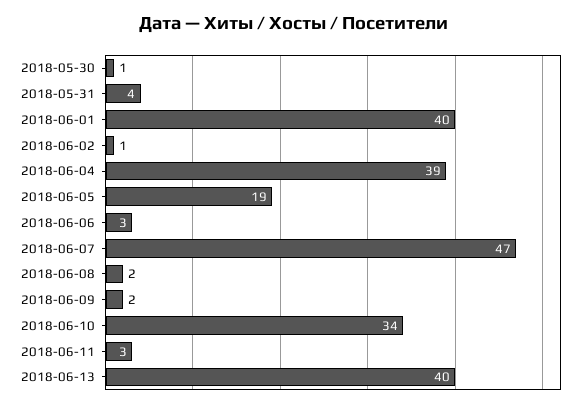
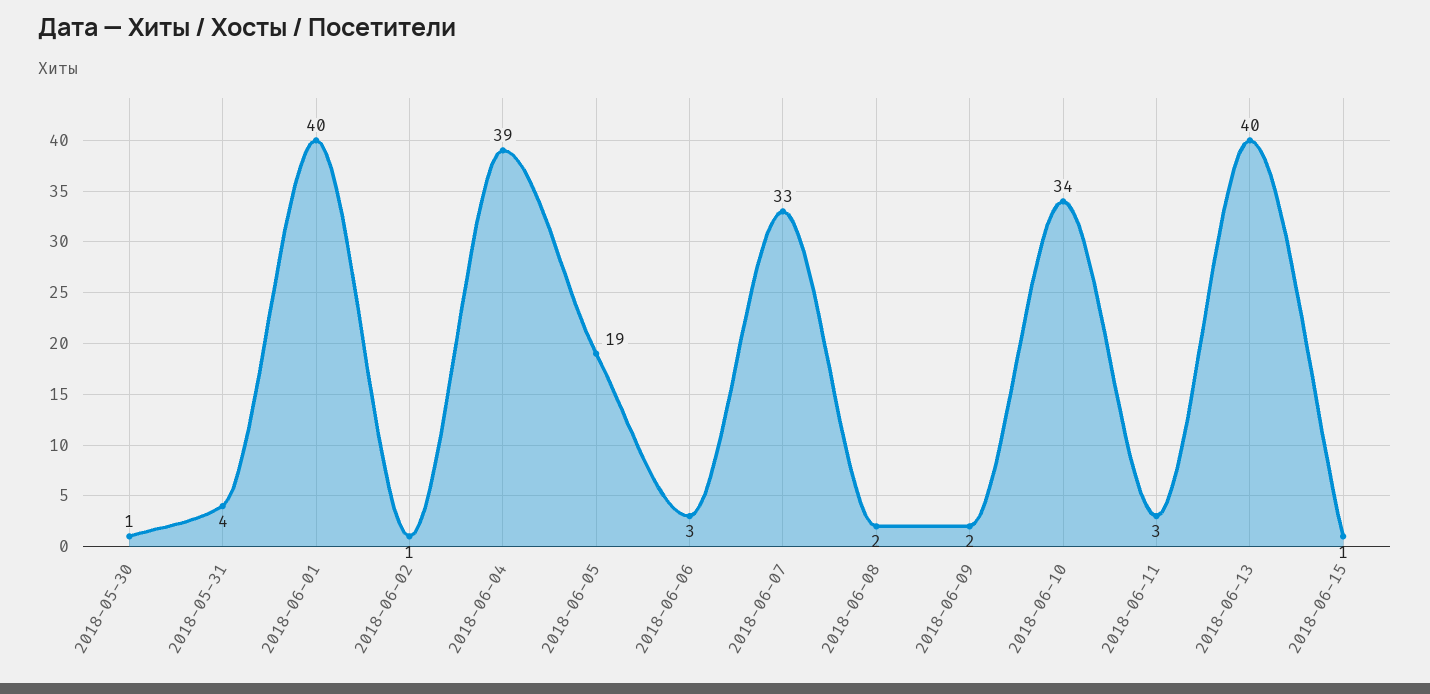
2018-06-07: 47 -> 33
2018-06-15: none -> 1

